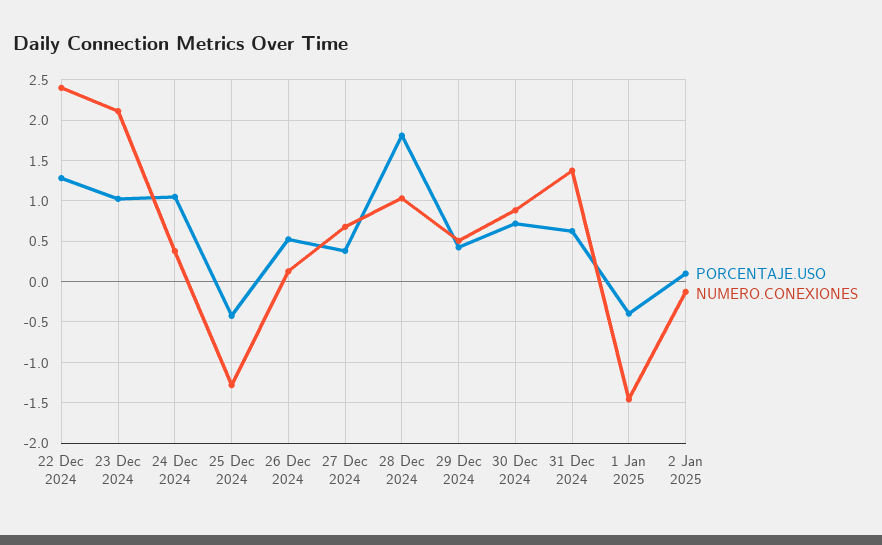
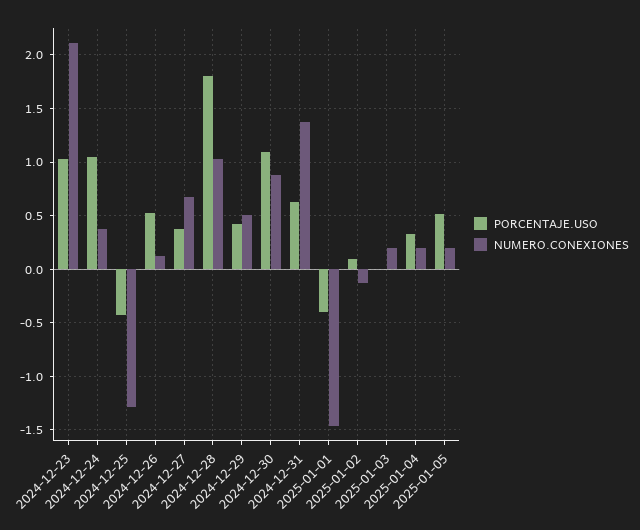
PORCENTAJE.USO, 22 Dec 2024: 1.3 -> none
NUMERO.CONEXIONES, 22 Dec 2024: 2.4 -> none
PORCENTAJE.USO, 30 Dec 2024: 0.7 -> 1.1
PORCENTAJE.USO, 2025-01-03: none -> 0
NUMERO.CONEXIONES, 2025-01-03: none -> 0.2
PORCENTAJE.USO, 2025-01-04: none -> 0.3
NUMERO.CONEXIONES, 2025-01-04: none -> 0.2
PORCENTAJE.USO, 2025-01-05: none -> 0.5
NUMERO.CONEXIONES, 2025-01-05: none -> 0.2

